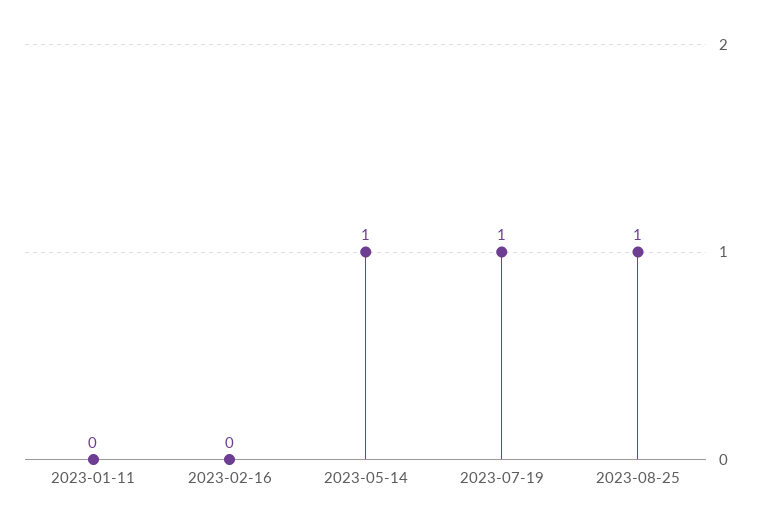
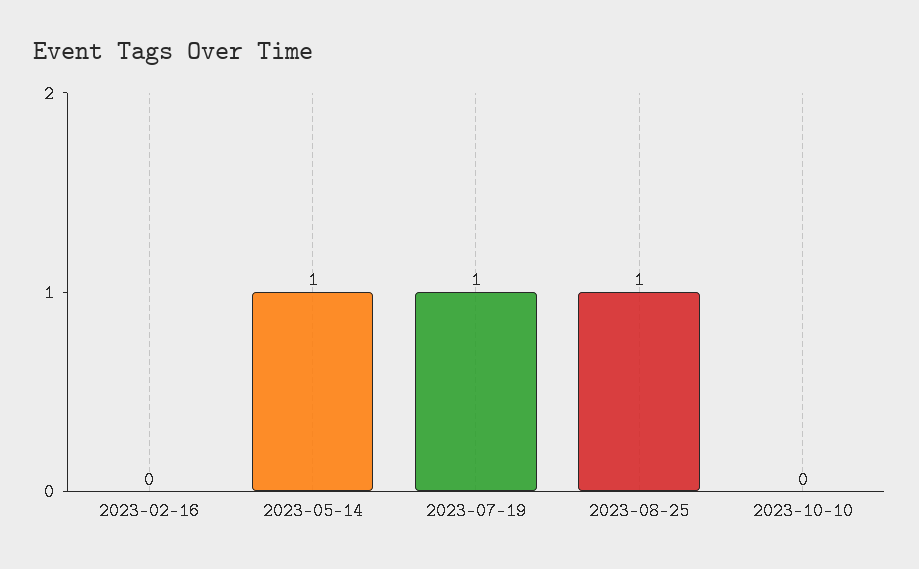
2023-01-11: 0 -> none
2023-10-10: none -> 0

